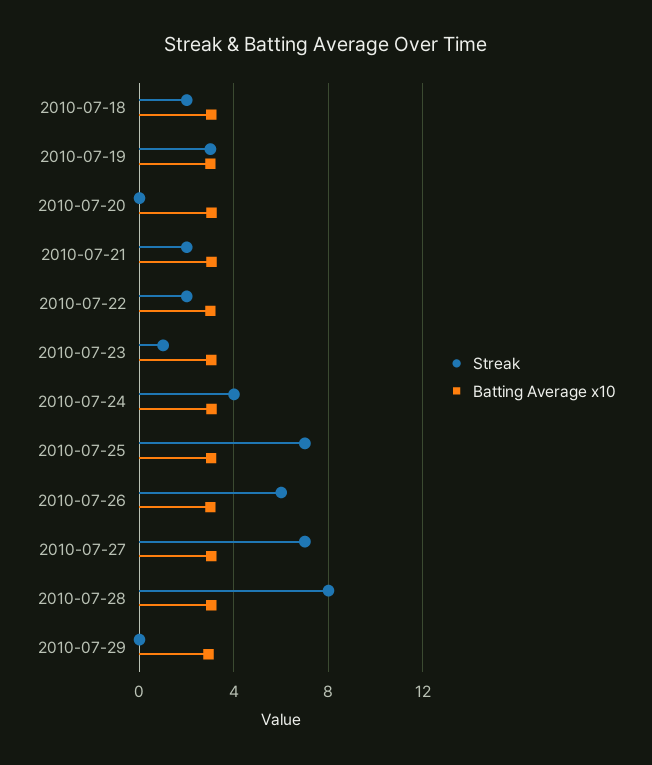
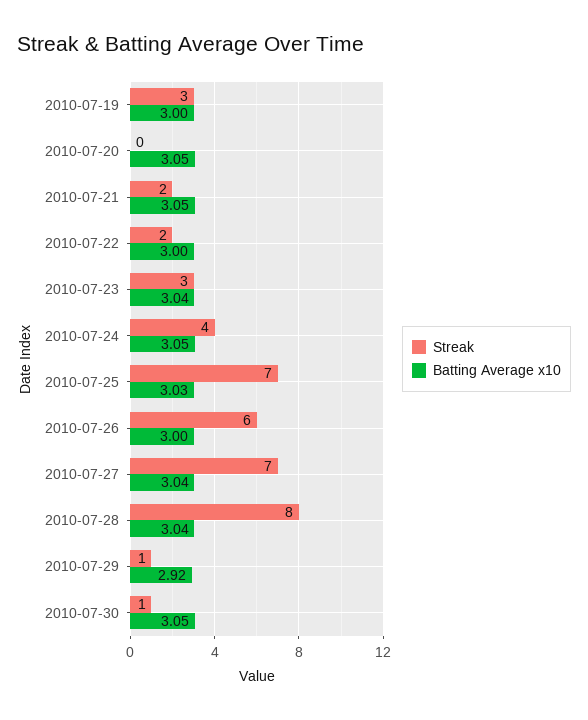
Streak, 2010-07-18: 2 -> none
Batting Average x10, 2010-07-18: 3 -> none
Streak, 2010-07-23: 1 -> 3
Streak, 2010-07-29: 0 -> 1
Streak, 2010-07-30: none -> 1
Batting Average x10, 2010-07-30: none -> 3.05

